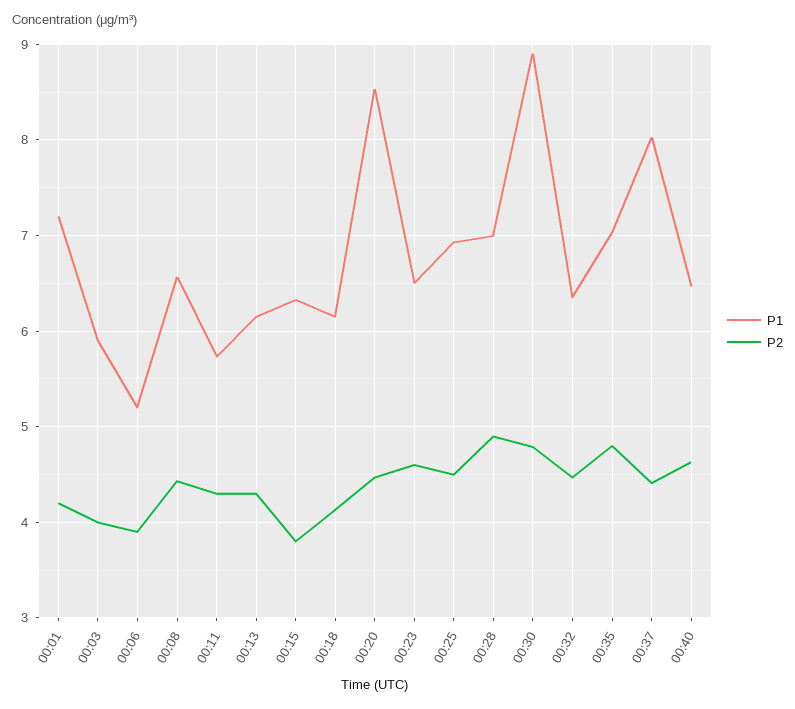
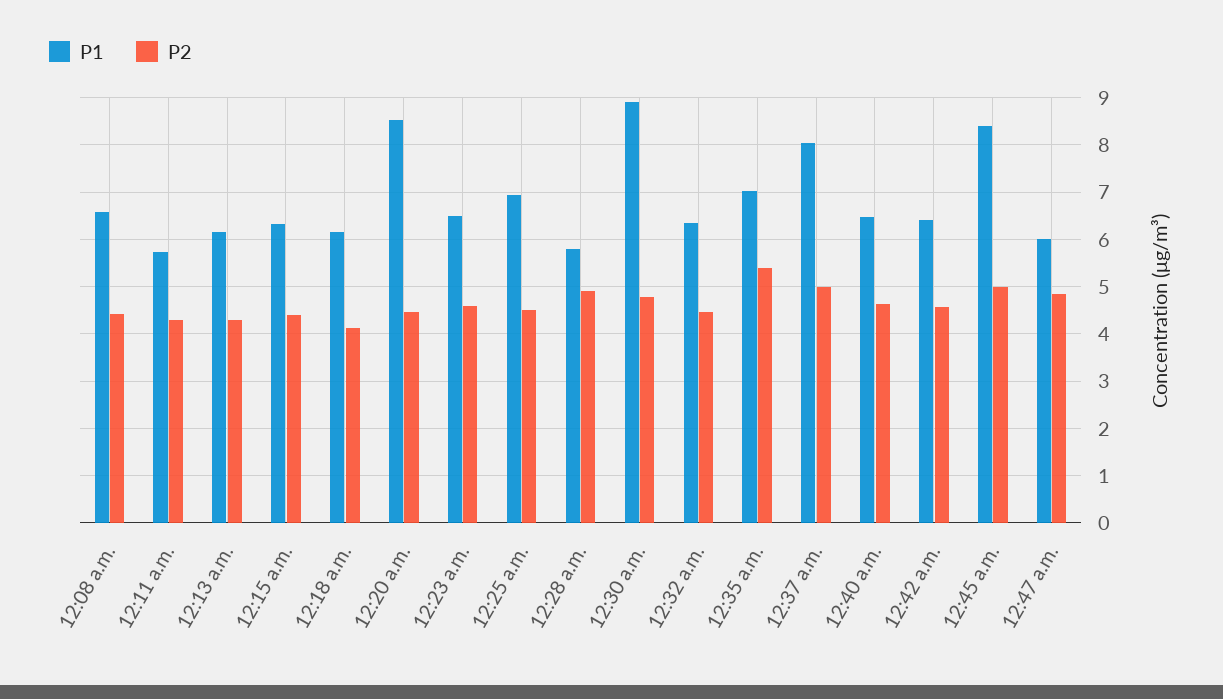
P1, 00:01: 7.2 -> none
P2, 00:01: 4.2 -> none
P1, 00:03: 5.9 -> none
P2, 00:03: 4 -> none
P1, 00:06: 5.2 -> none
P2, 00:06: 3.9 -> none
P2, 00:15: 3.8 -> 4.4
P1, 00:28: 7 -> 5.8
P2, 00:35: 4.8 -> 5.4
P2, 00:37: 4.4 -> 5
P1, 12:42 a.m.: none -> 6.4
P2, 12:42 a.m.: none -> 4.6
P1, 12:45 a.m.: none -> 8.4
P2, 12:45 a.m.: none -> 5
P1, 12:47 a.m.: none -> 6
P2, 12:47 a.m.: none -> 4.8

